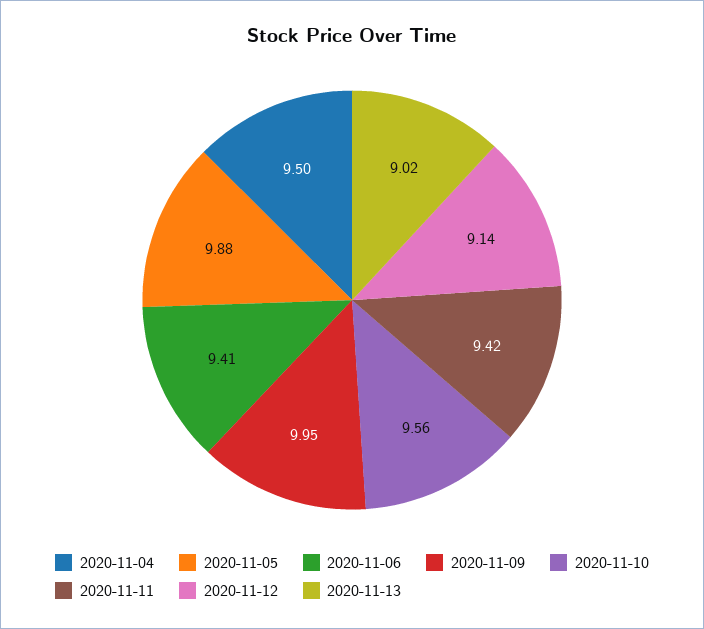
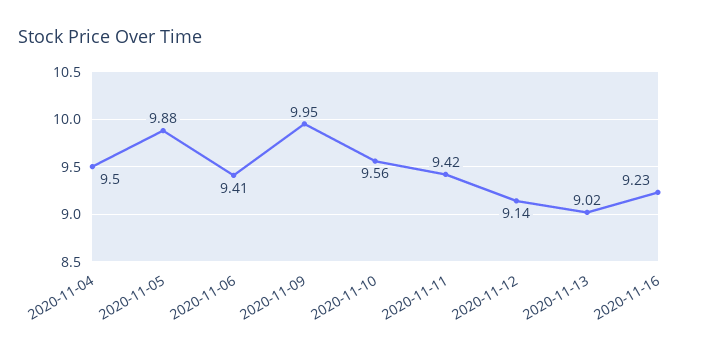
2020-11-16: none -> 9.23

